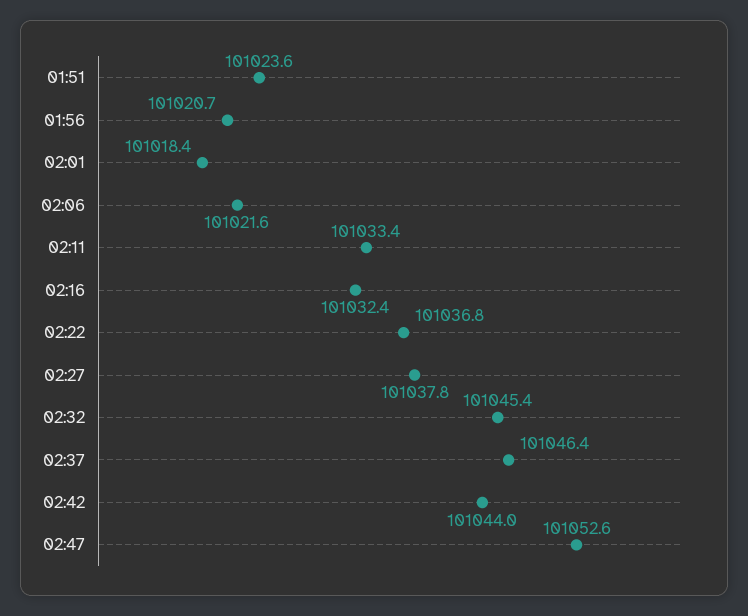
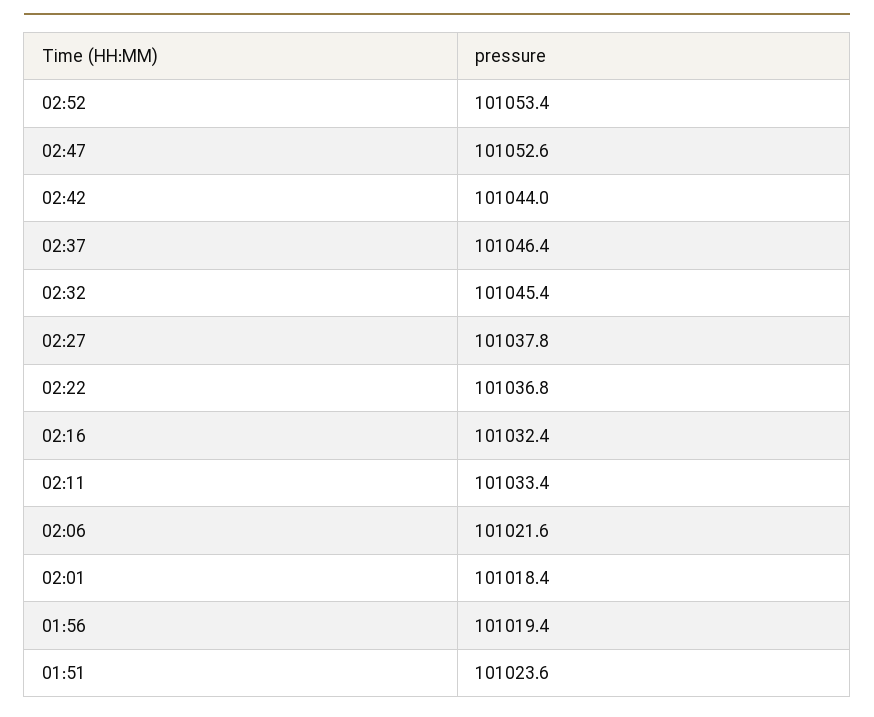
01:56: 101020.7 -> 101019.4
02:52: none -> 101053.4

